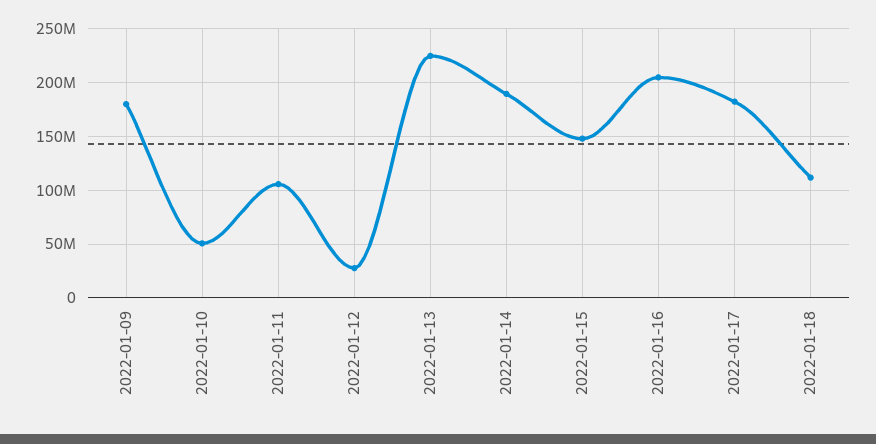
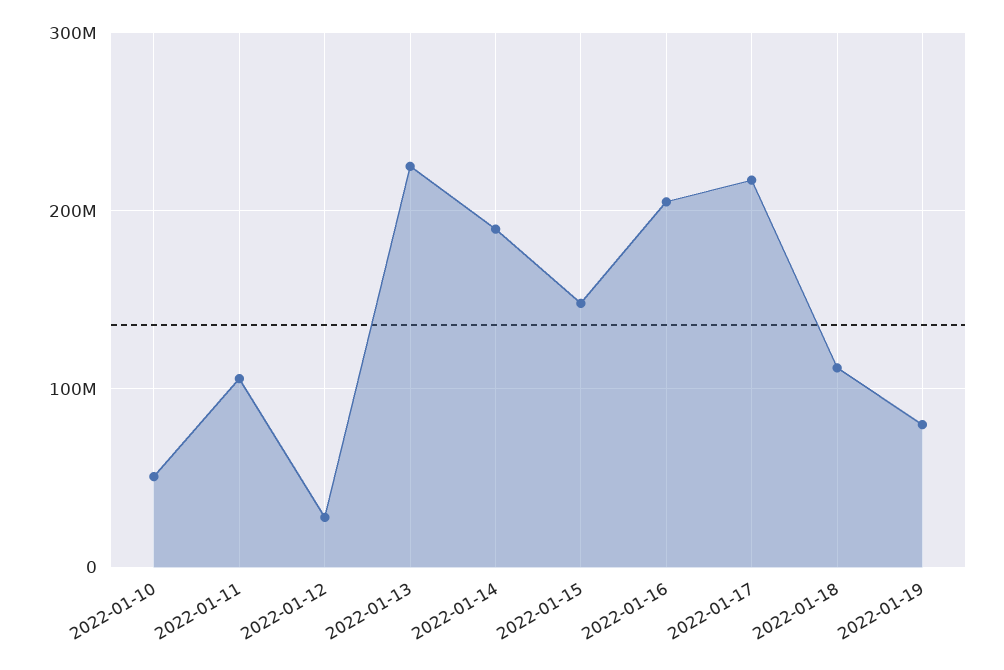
2022-01-09: 180000000 -> none
2022-01-17: 180000000 -> 220000000
2022-01-19: none -> 80000000

